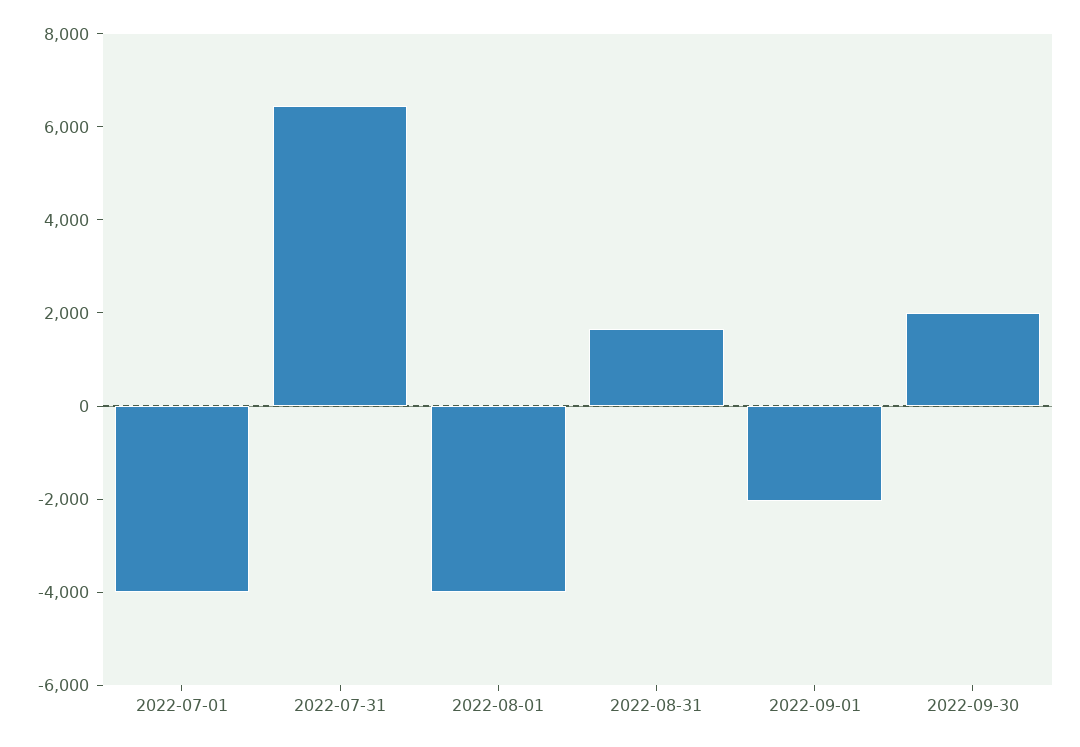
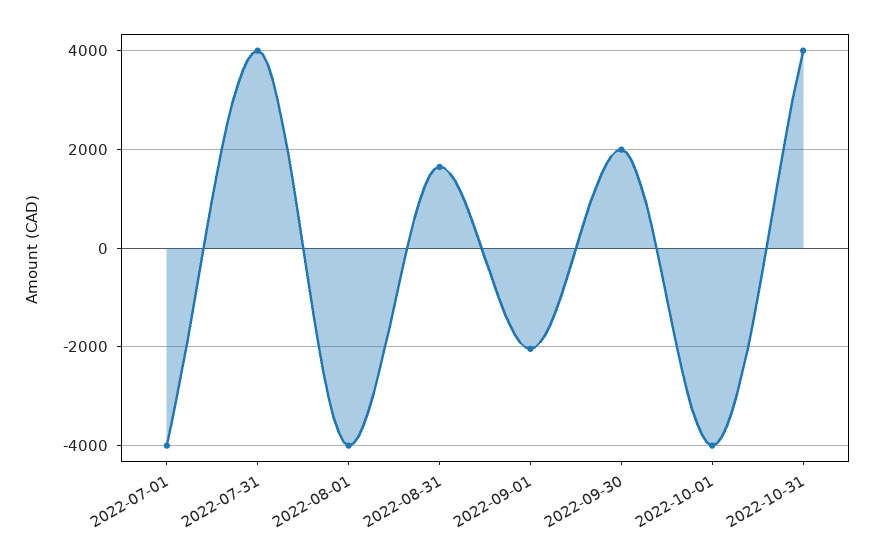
2022-07-31: 6500 -> 4000
2022-10-01: none -> -4000
2022-10-31: none -> 4000

